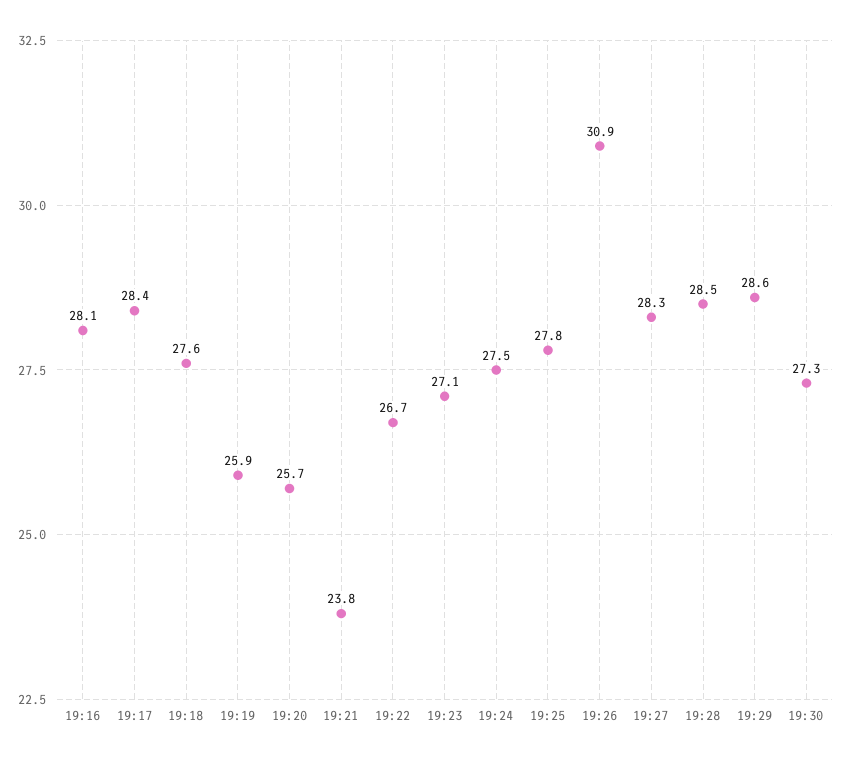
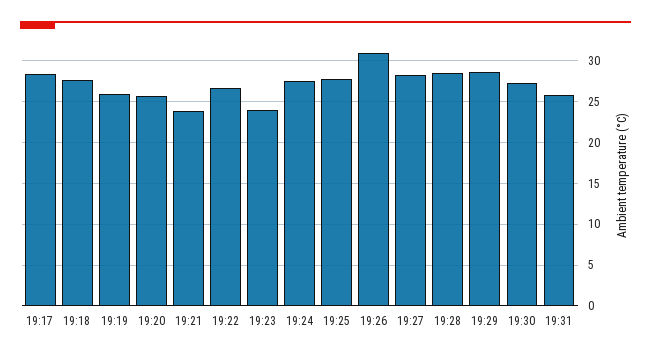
19:16: 28.1 -> none
19:23: 27.1 -> 24
19:31: none -> 26

